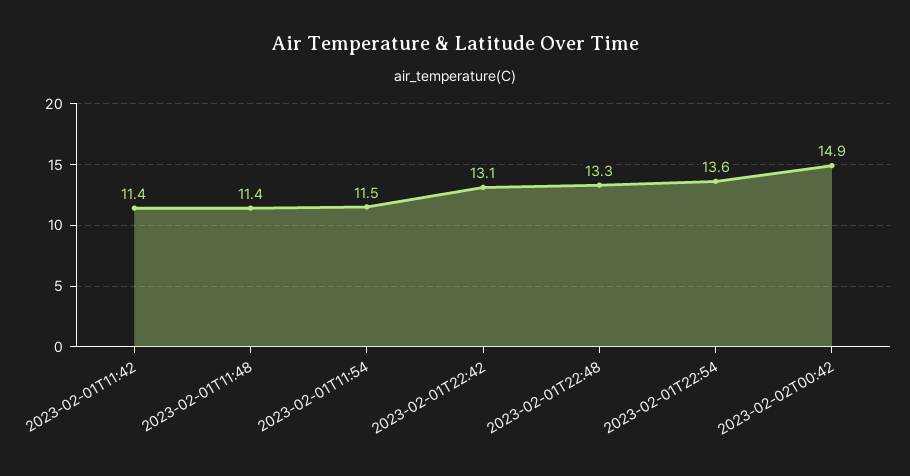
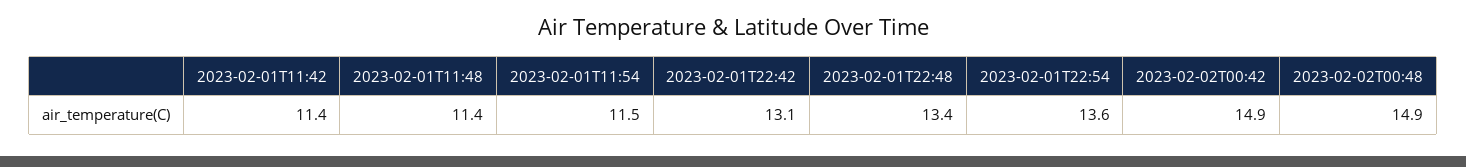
2023-02-01T22:48: 13.3 -> 13.4
2023-02-02T00:48: none -> 14.9

